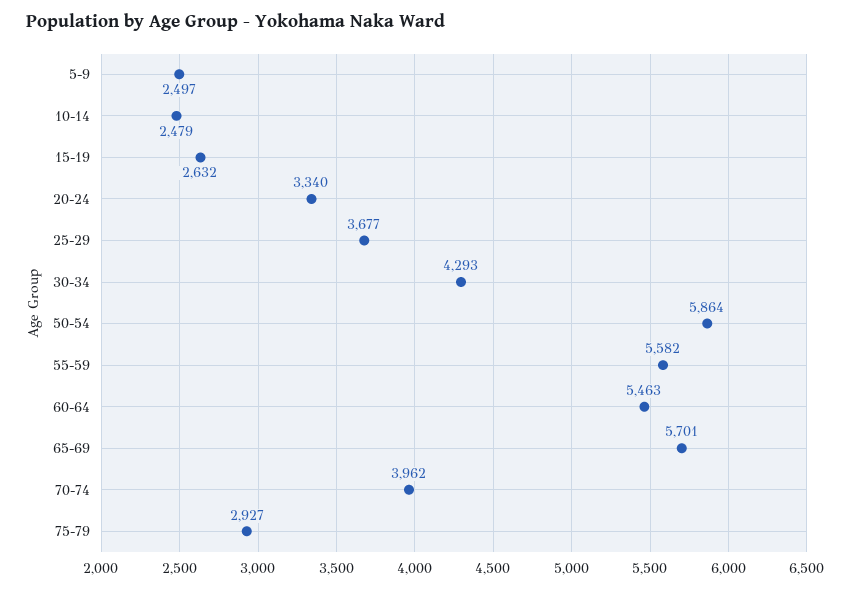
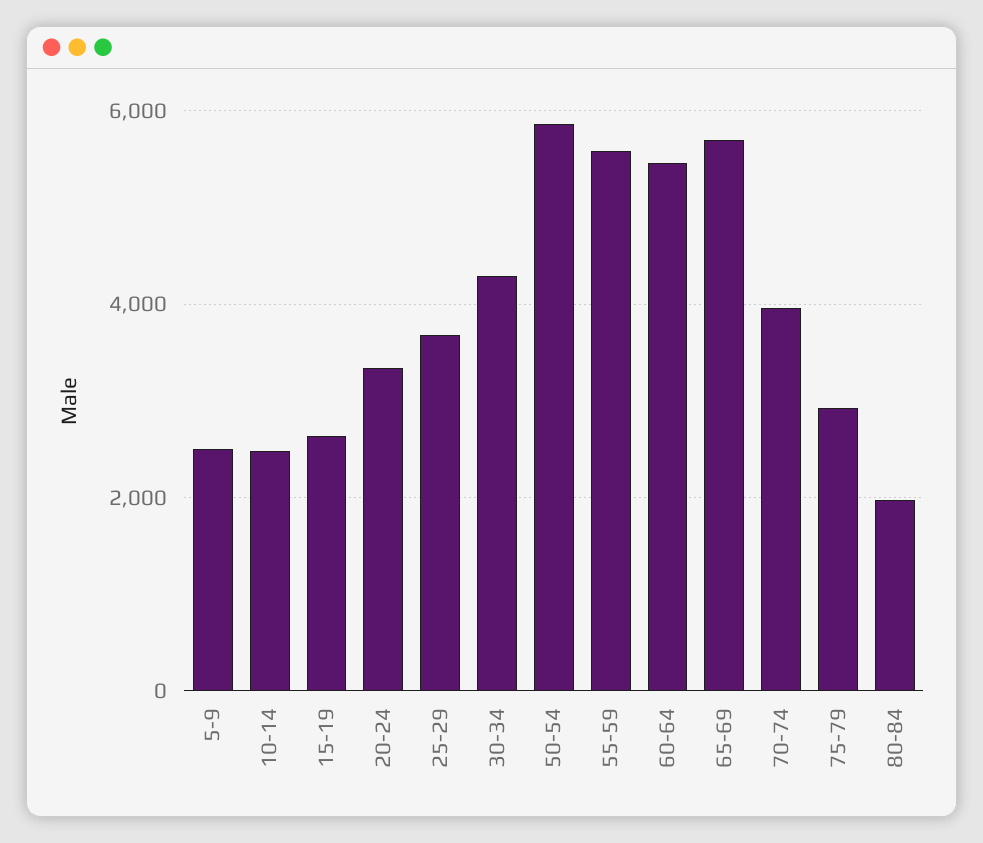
80-84: none -> 2000

